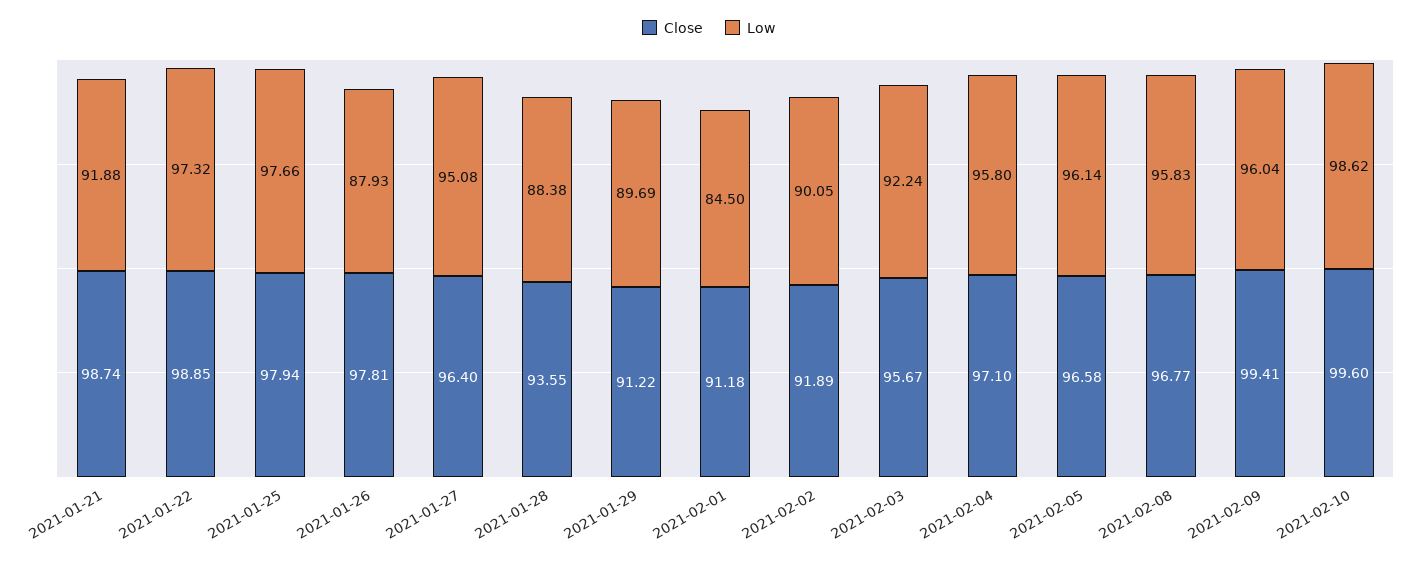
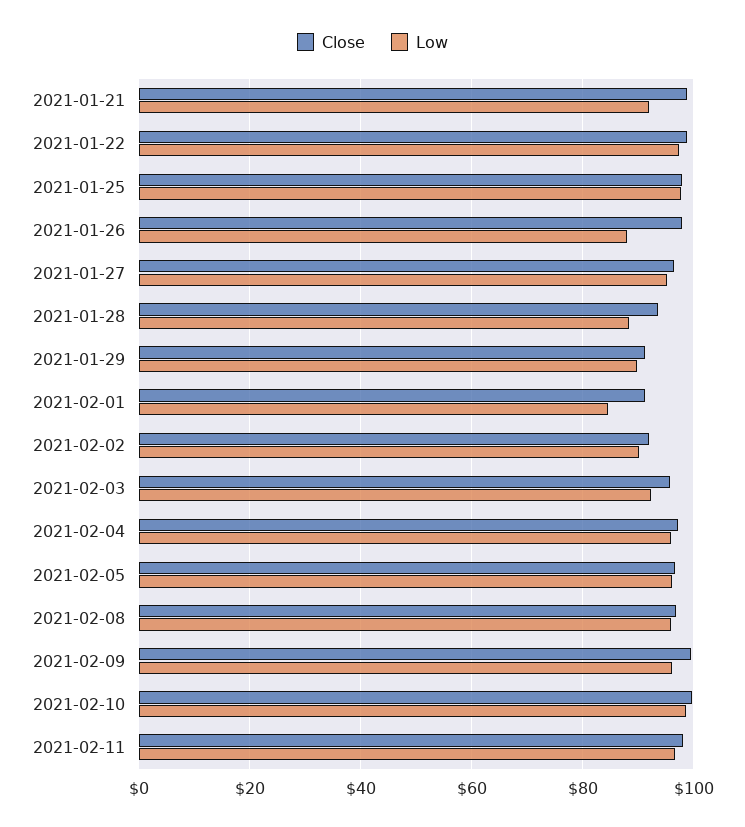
Close, 2021-02-11: none -> 98
Low, 2021-02-11: none -> 96

